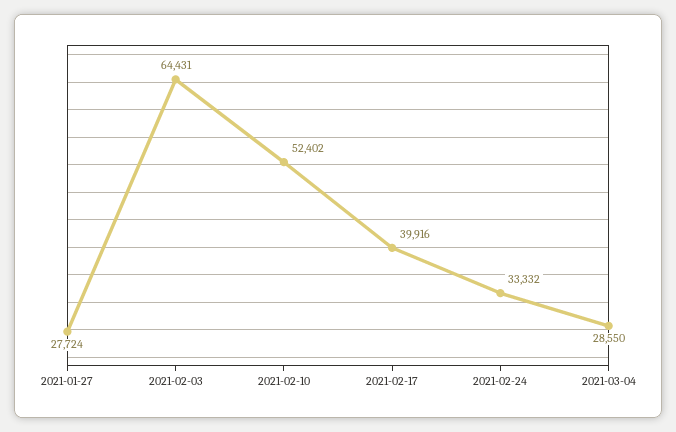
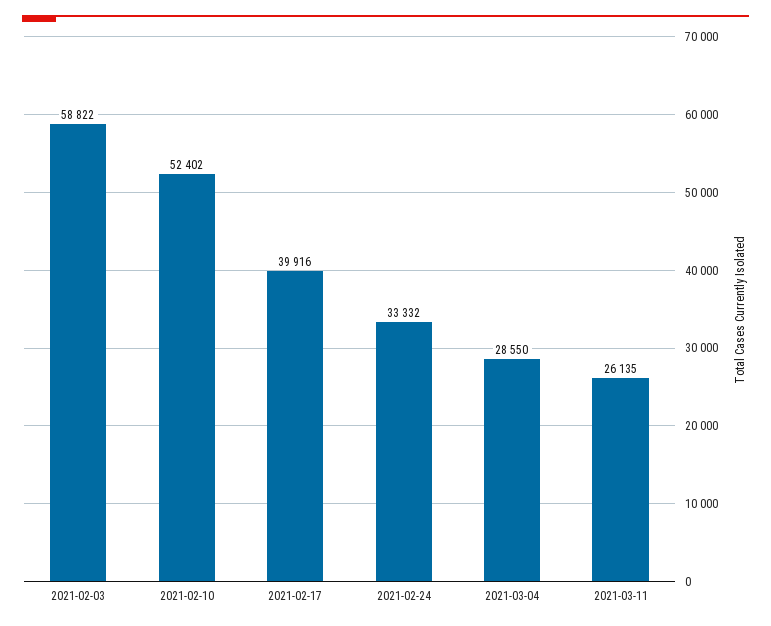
2021-01-27: 27724 -> none
2021-02-03: 64431 -> 58822
2021-03-11: none -> 26135

